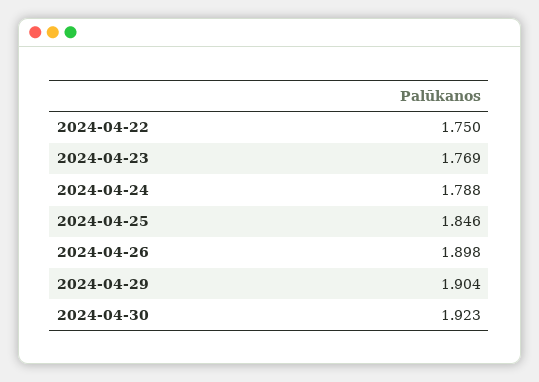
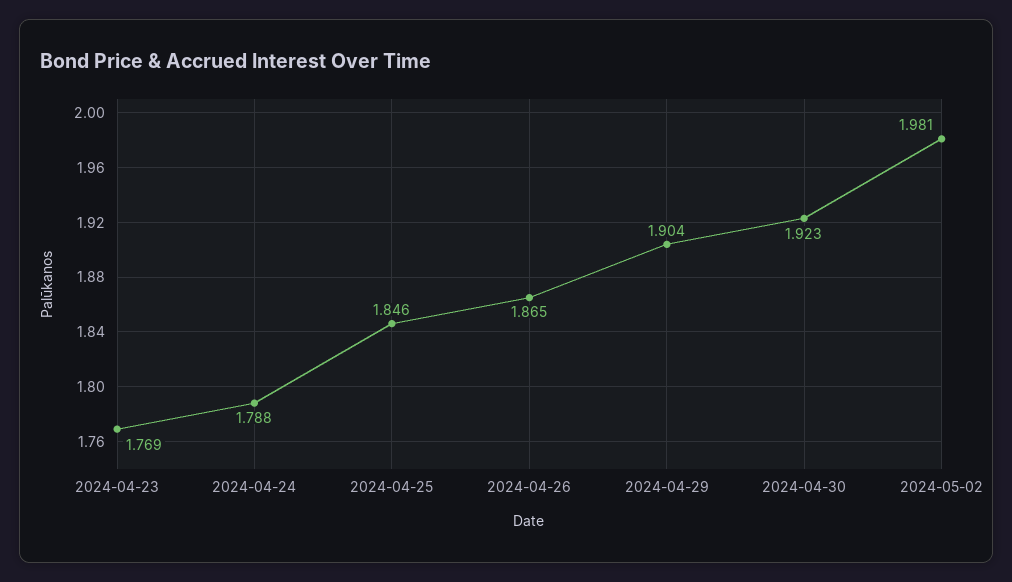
2024-04-22: 1.75 -> none
2024-04-26: 1.898 -> 1.865
2024-05-02: none -> 1.981

